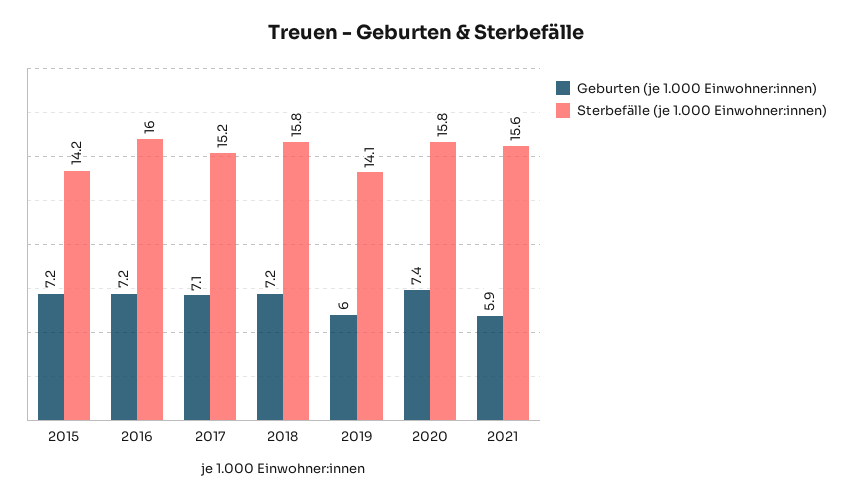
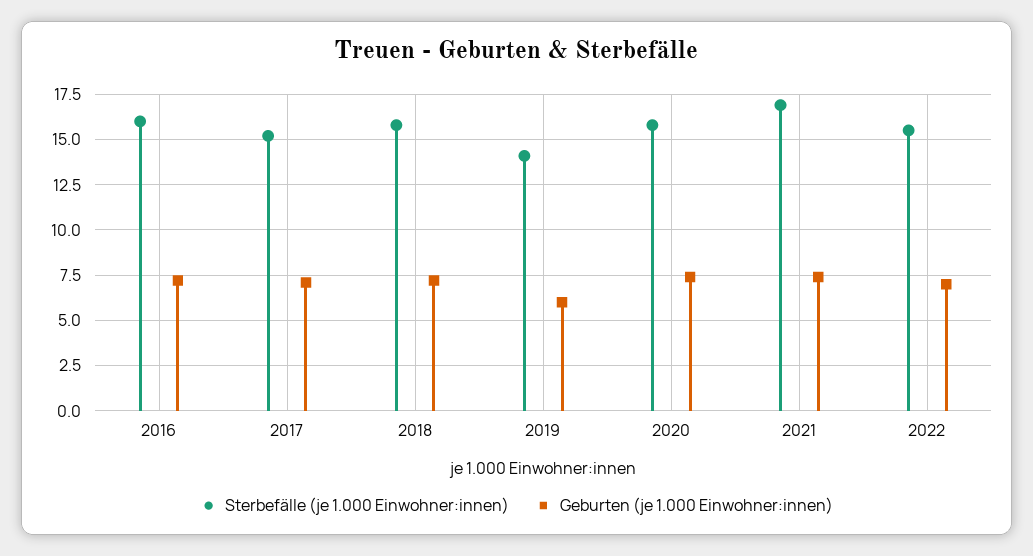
Geburten (je 1.000 Einwohner:innen), 2015: 7.2 -> none
Sterbefälle (je 1.000 Einwohner:innen), 2015: 14.2 -> none
Geburten (je 1.000 Einwohner:innen), 2021: 5.9 -> 7.5
Sterbefälle (je 1.000 Einwohner:innen), 2021: 15.6 -> 17
Sterbefälle (je 1.000 Einwohner:innen), 2022: none -> 15.5
Geburten (je 1.000 Einwohner:innen), 2022: none -> 7

